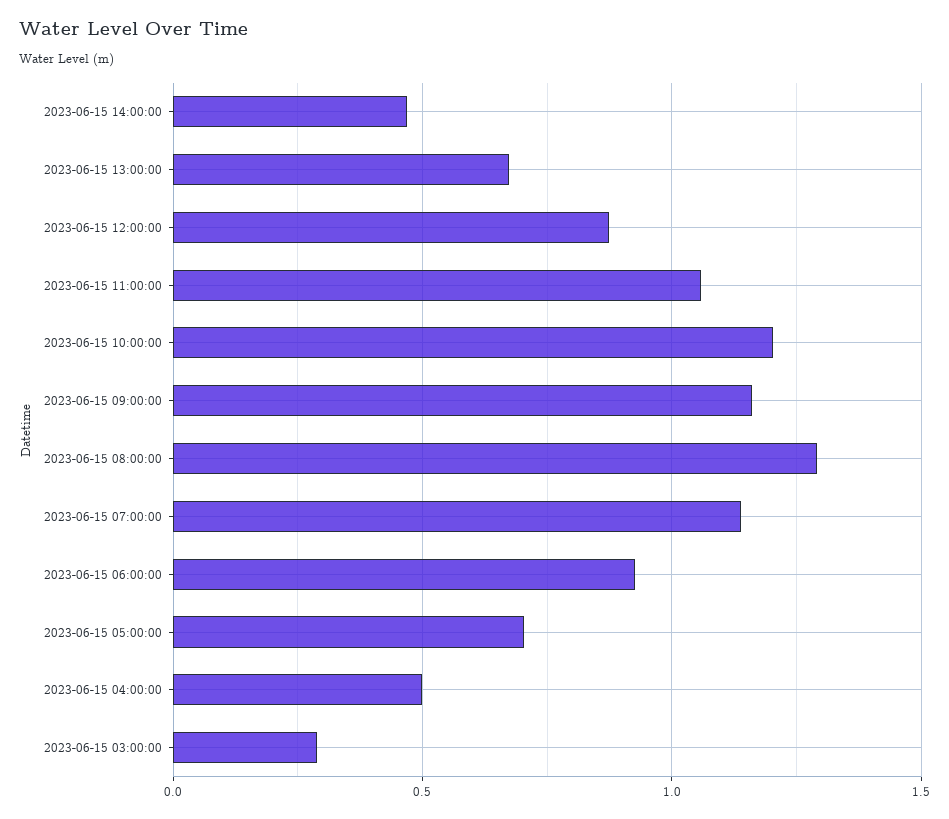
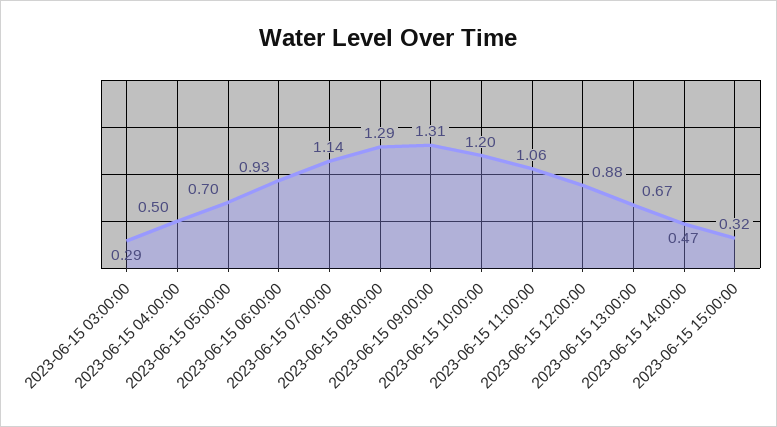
2023-06-15 09:00:00: 1.15 -> 1.31
2023-06-15 15:00:00: none -> 0.32

